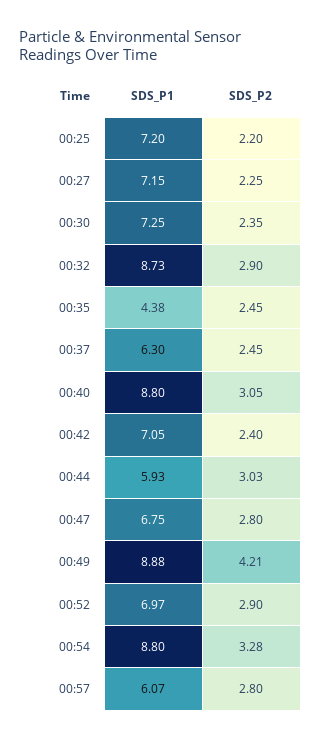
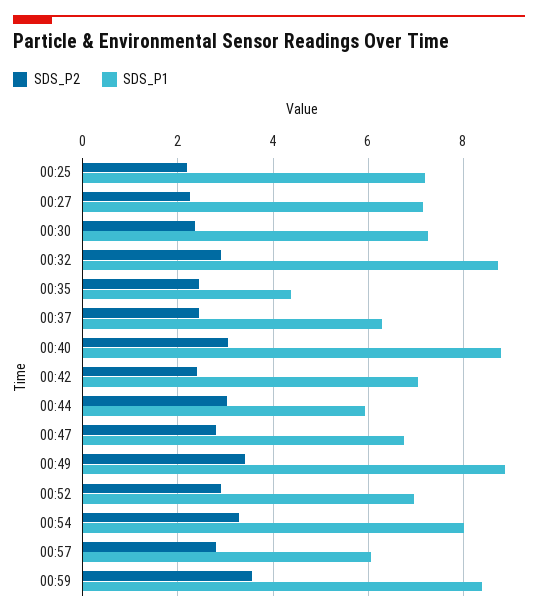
SDS_P2, 00:49: 4.21 -> 3.4
SDS_P1, 00:54: 8.8 -> 8
SDS_P2, 00:59: none -> 3.6
SDS_P1, 00:59: none -> 8.4

